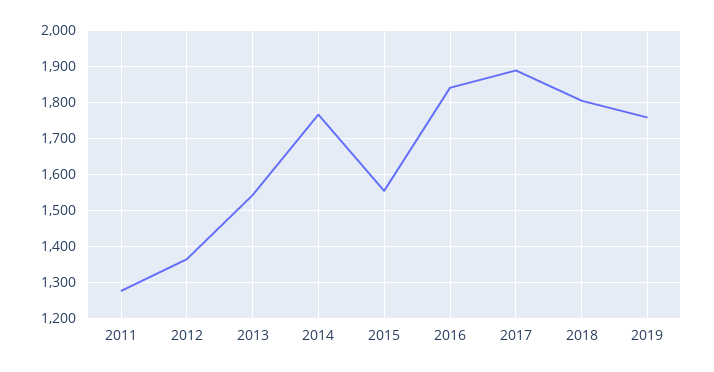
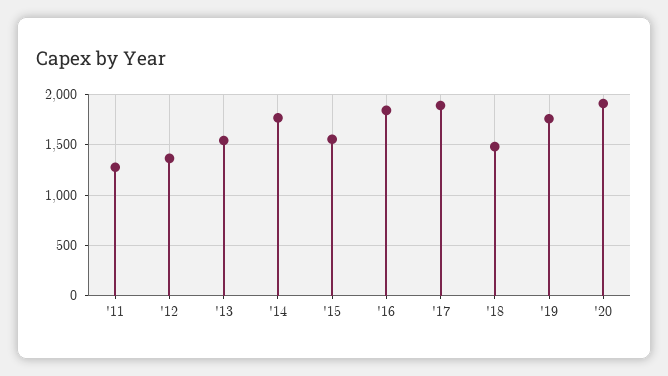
2018: 1800 -> 1500
'20: none -> 1900

